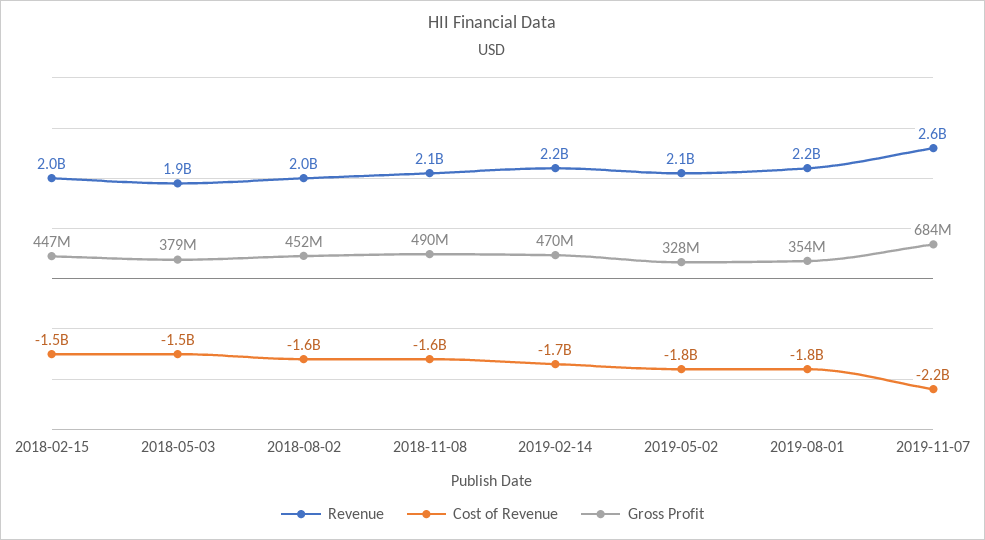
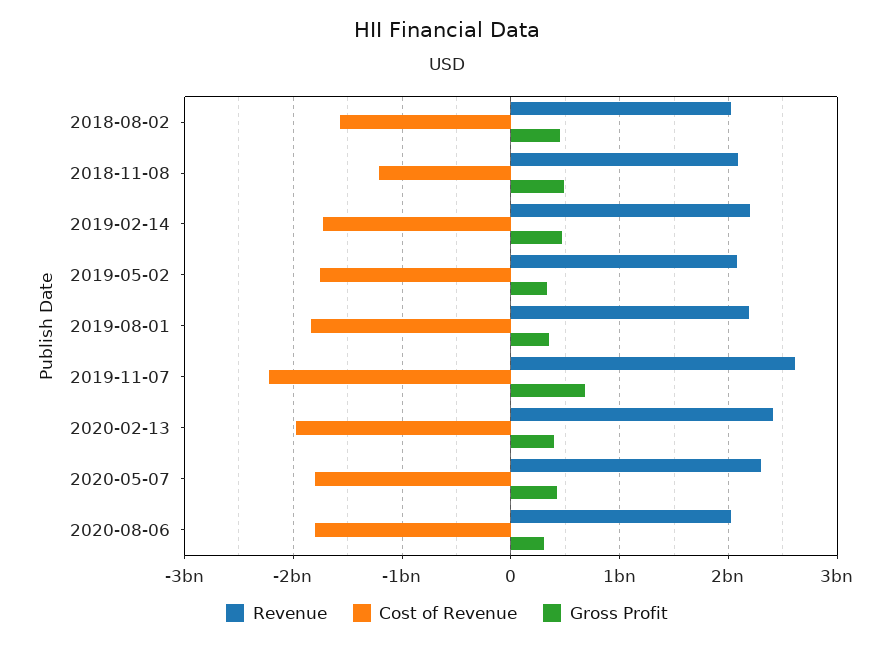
Revenue, 2018-02-15: 2000000000 -> none
Cost of Revenue, 2018-02-15: -1500000000 -> none
Gross Profit, 2018-02-15: 447000000 -> none
Revenue, 2018-05-03: 1900000000 -> none
Cost of Revenue, 2018-05-03: -1500000000 -> none
Gross Profit, 2018-05-03: 379000000 -> none
Cost of Revenue, 2018-11-08: -1600000000 -> -1200000000
Revenue, 2020-02-13: none -> 2400000000
Cost of Revenue, 2020-02-13: none -> -2000000000
Gross Profit, 2020-02-13: none -> 400000000
Revenue, 2020-05-07: none -> 2300000000
Cost of Revenue, 2020-05-07: none -> -1800000000
Gross Profit, 2020-05-07: none -> 400000000
Revenue, 2020-08-06: none -> 2000000000
Cost of Revenue, 2020-08-06: none -> -1800000000
Gross Profit, 2020-08-06: none -> 300000000

